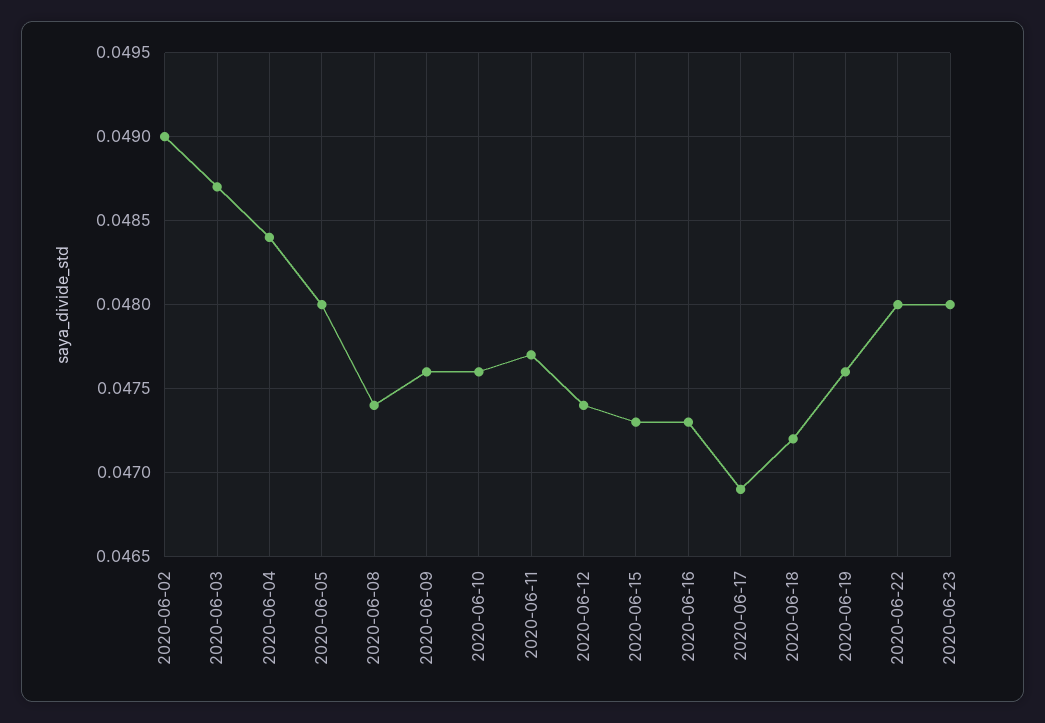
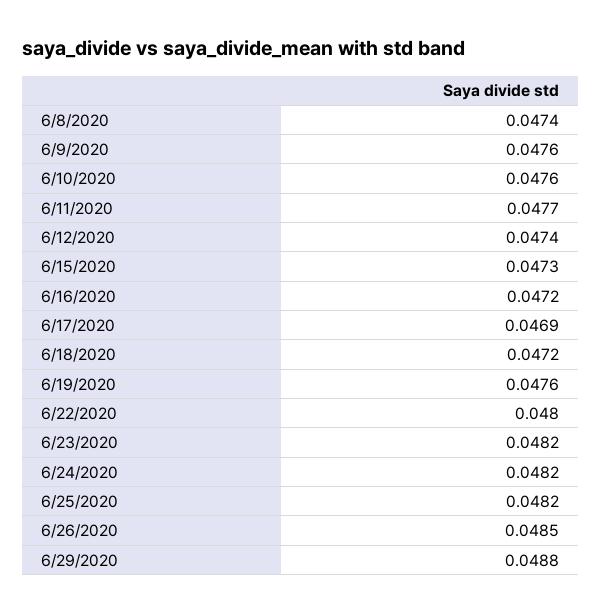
2020-06-02: 0.049 -> none
2020-06-03: 0.0487 -> none
2020-06-04: 0.0484 -> none
2020-06-05: 0.048 -> none
2020-06-16: 0.0473 -> 0.0472
2020-06-23: 0.048 -> 0.0482
6/24/2020: none -> 0.0482
6/25/2020: none -> 0.0482
6/26/2020: none -> 0.0485
6/29/2020: none -> 0.0488

